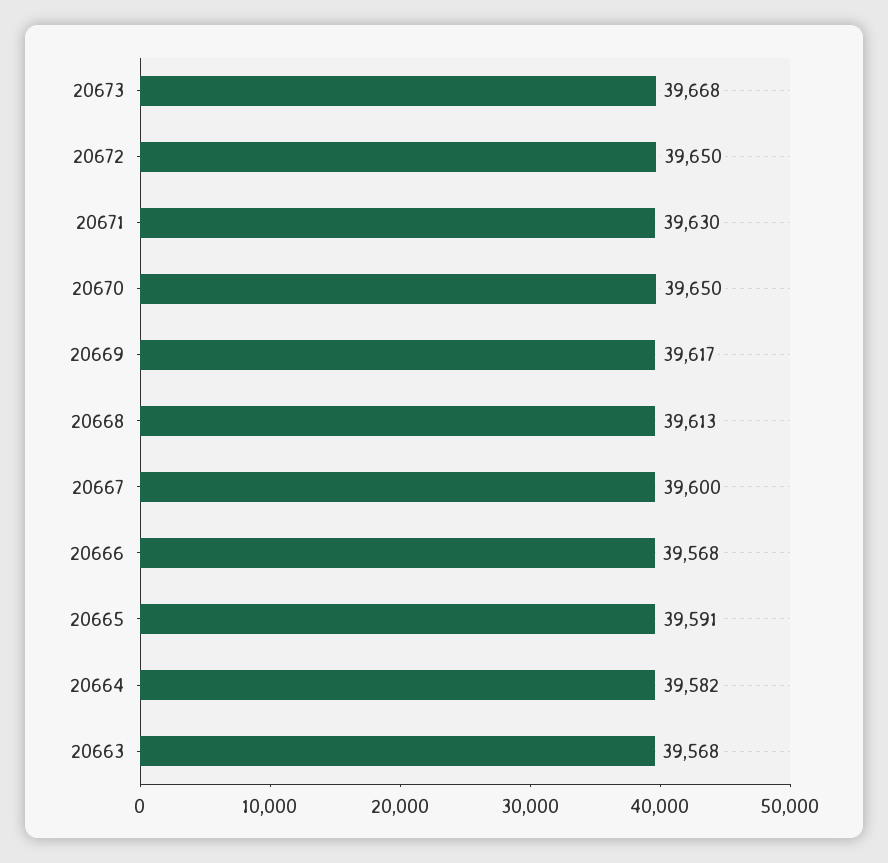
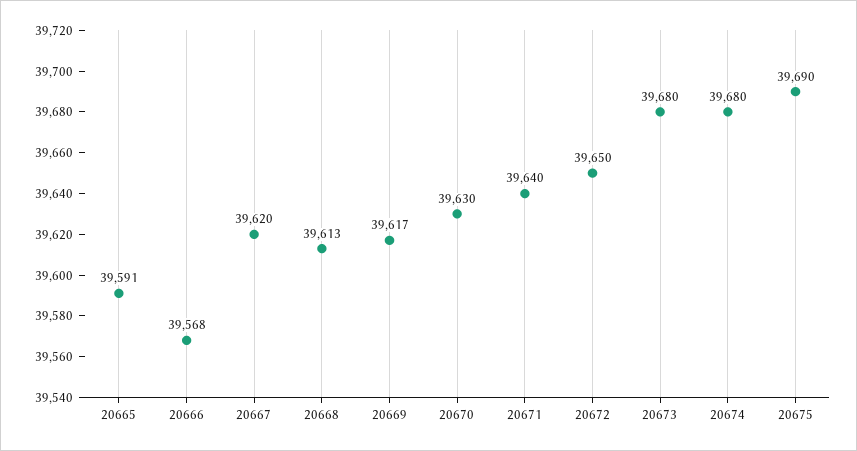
20673: 39668 -> 39680
20671: 39630 -> 39640
20670: 39650 -> 39630
20667: 39600 -> 39620
20664: 39582 -> none
20663: 39568 -> none
20674: none -> 39680
20675: none -> 39690

